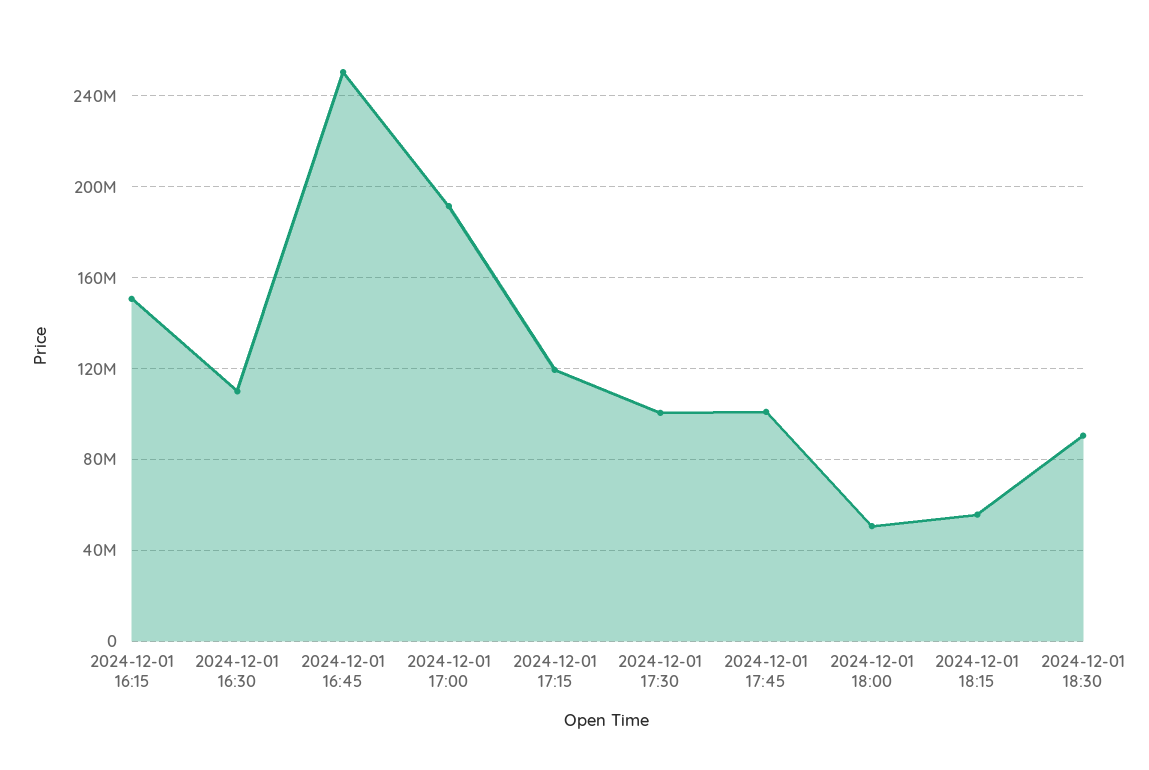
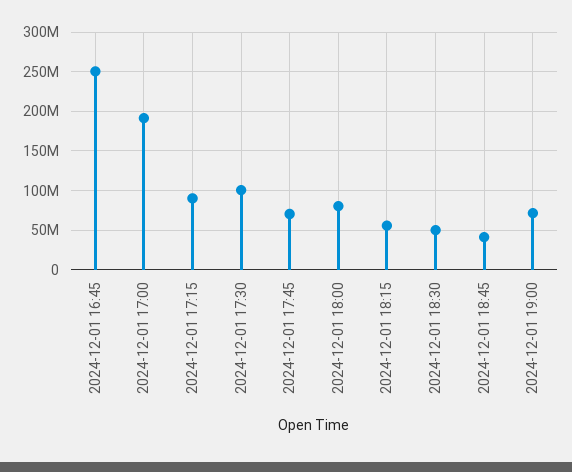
2024-12-01 16:15: 150000000 -> none
2024-12-01 16:30: 110000000 -> none
2024-12-01 17:15: 120000000 -> 90000000
2024-12-01 17:45: 100000000 -> 70000000
2024-12-01 18:00: 50000000 -> 80000000
2024-12-01 18:30: 90000000 -> 50000000
2024-12-01 18:45: none -> 40000000
2024-12-01 19:00: none -> 70000000

